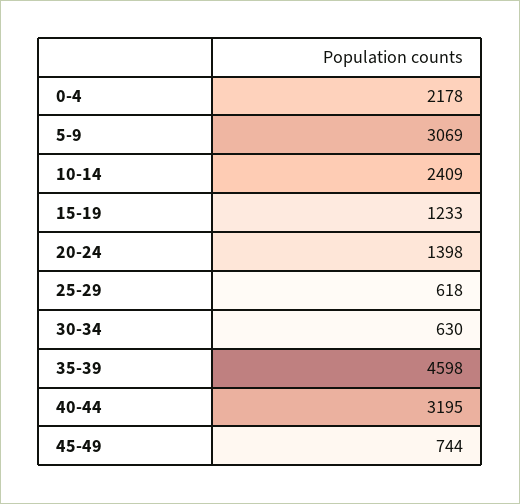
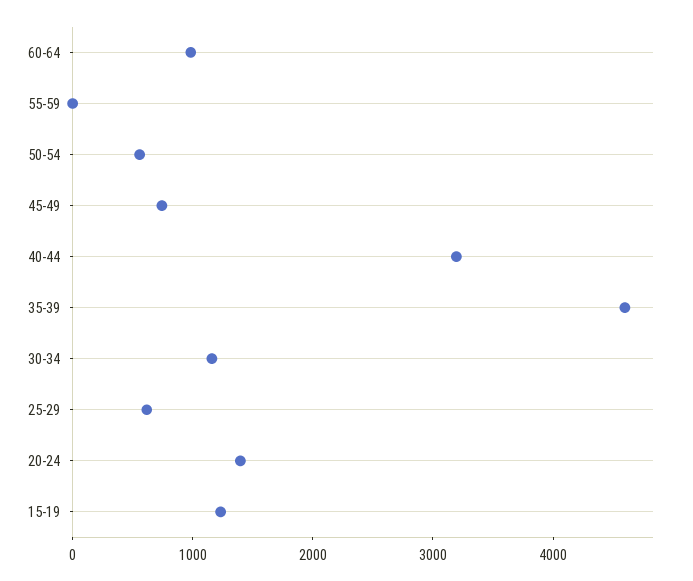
0-4: 2178 -> none
5-9: 3069 -> none
10-14: 2409 -> none
30-34: 630 -> 1200
60-64: none -> 1000
55-59: none -> 0
50-54: none -> 600

